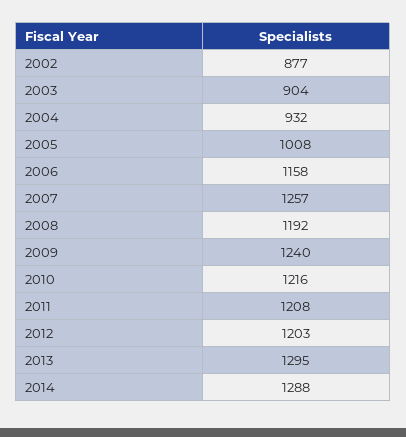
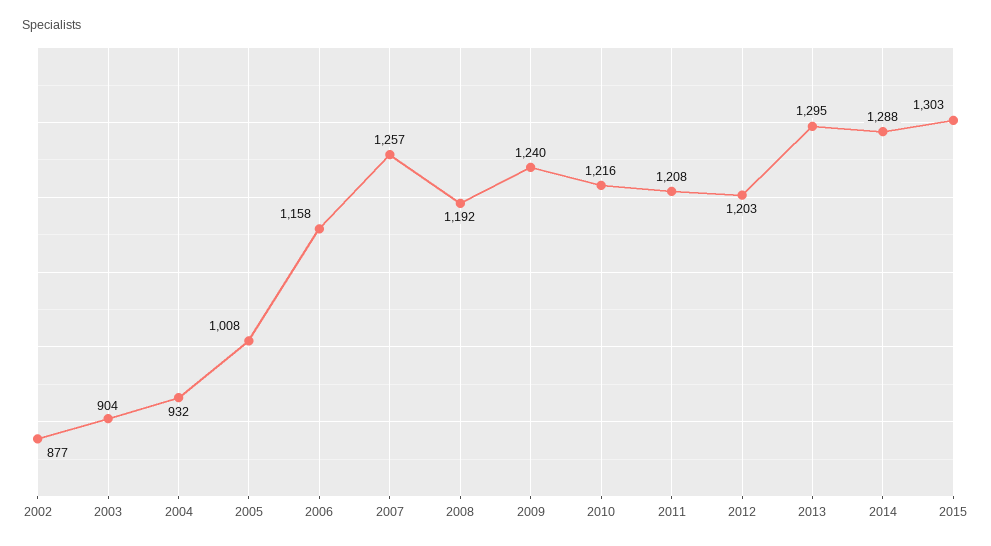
2015: none -> 1303

